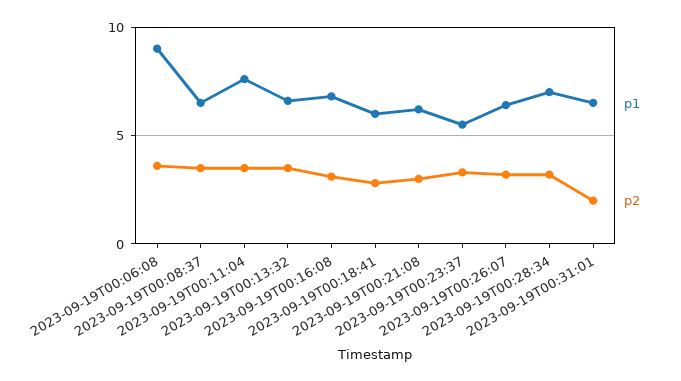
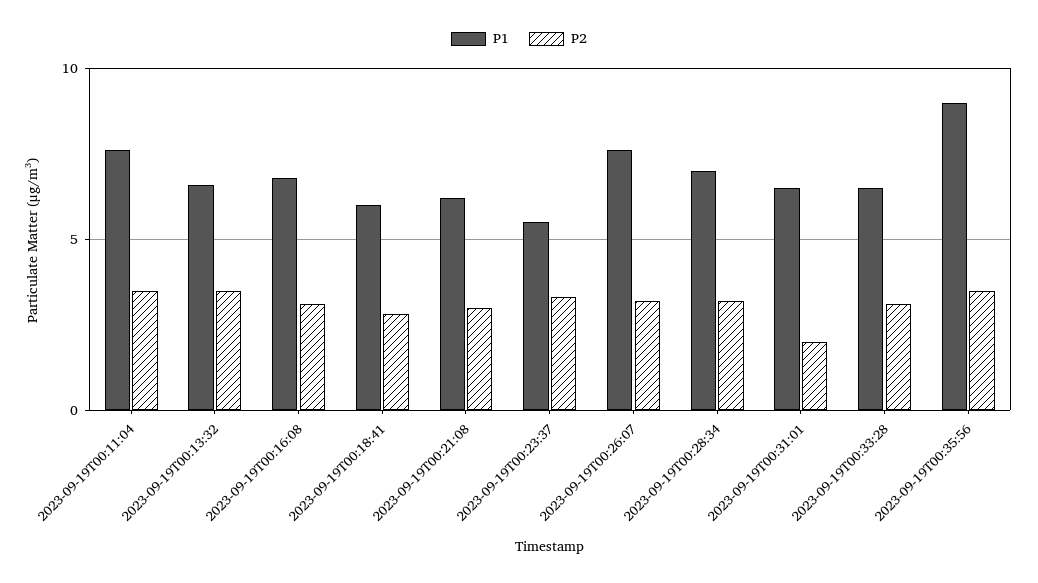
p1, 2023-09-19T00:06:08: 9 -> none
p2, 2023-09-19T00:06:08: 3.5 -> none
p1, 2023-09-19T00:08:37: 6.5 -> none
p2, 2023-09-19T00:08:37: 3.5 -> none
p1, 2023-09-19T00:26:07: 6.5 -> 7.5
p1, 2023-09-19T00:33:28: none -> 6.5
p2, 2023-09-19T00:33:28: none -> 3
p1, 2023-09-19T00:35:56: none -> 9
p2, 2023-09-19T00:35:56: none -> 3.5

